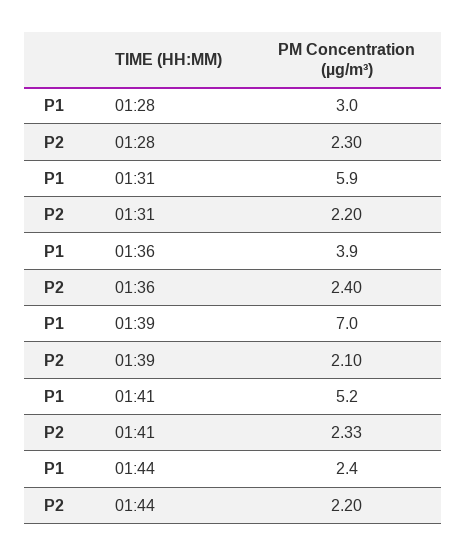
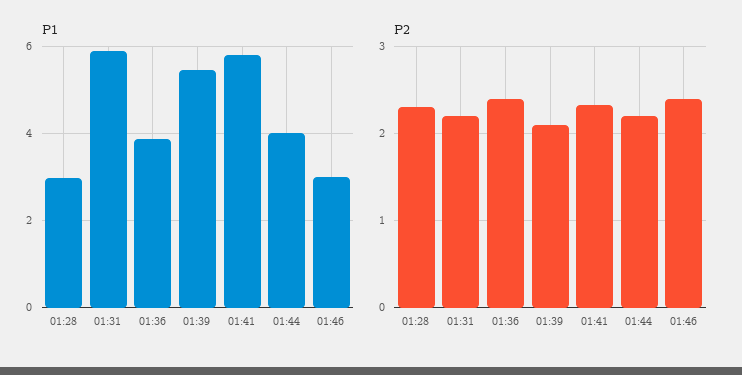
P1, 01:39: 7 -> 5.4
P1, 01:41: 5.2 -> 5.8
P1, 01:44: 2.4 -> 4
P1, 01:46: none -> 3
P2, 01:46: none -> 2.4

